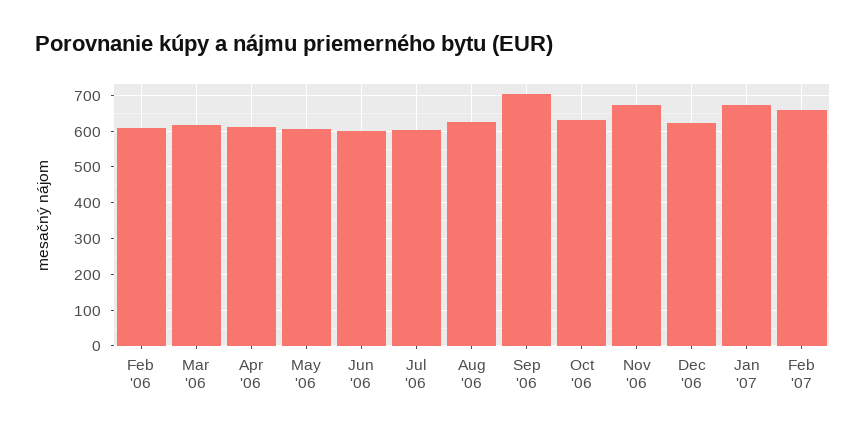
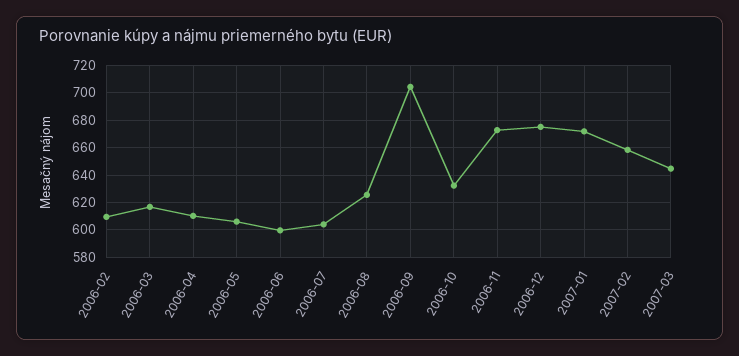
Dec '06: 620 -> 675
2007-03: none -> 645

